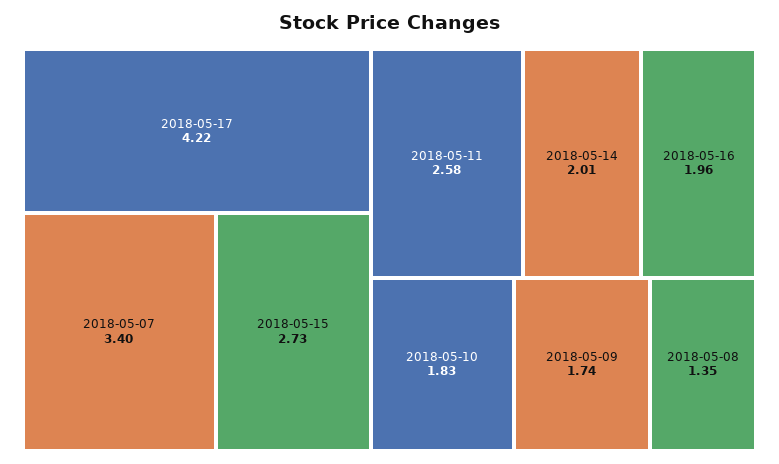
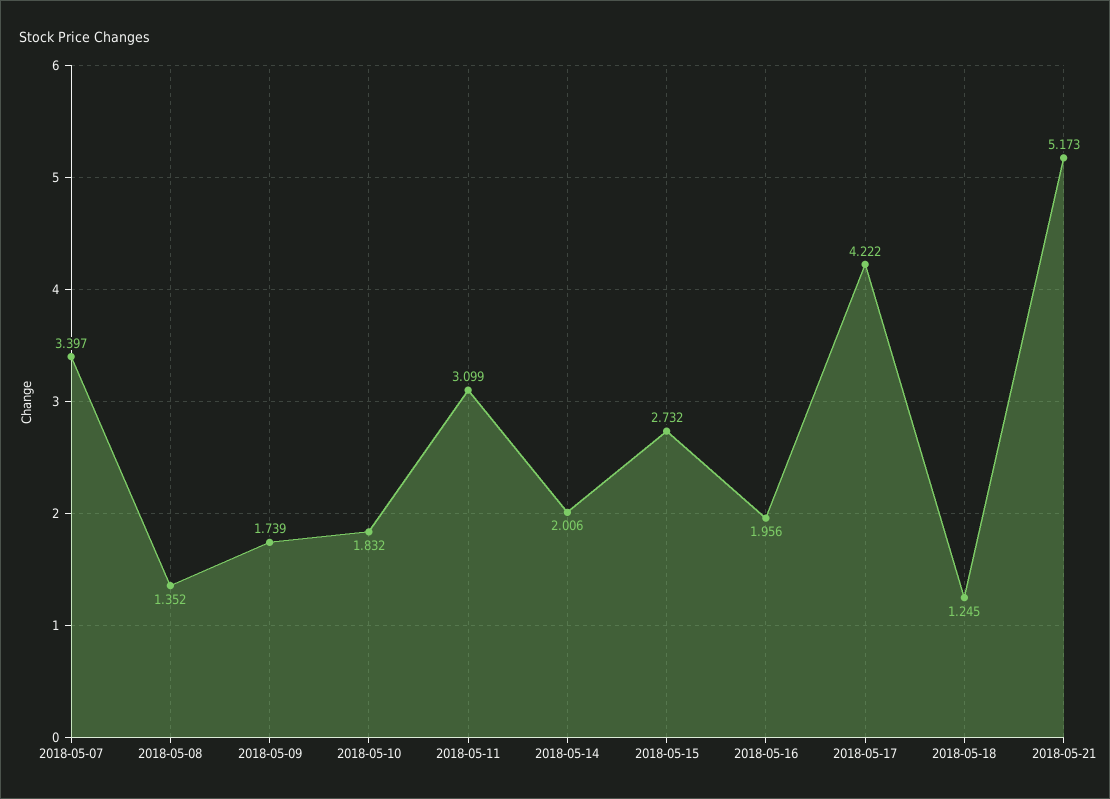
2018-05-11: 2.58 -> 3.099
2018-05-18: none -> 1.245
2018-05-21: none -> 5.173

